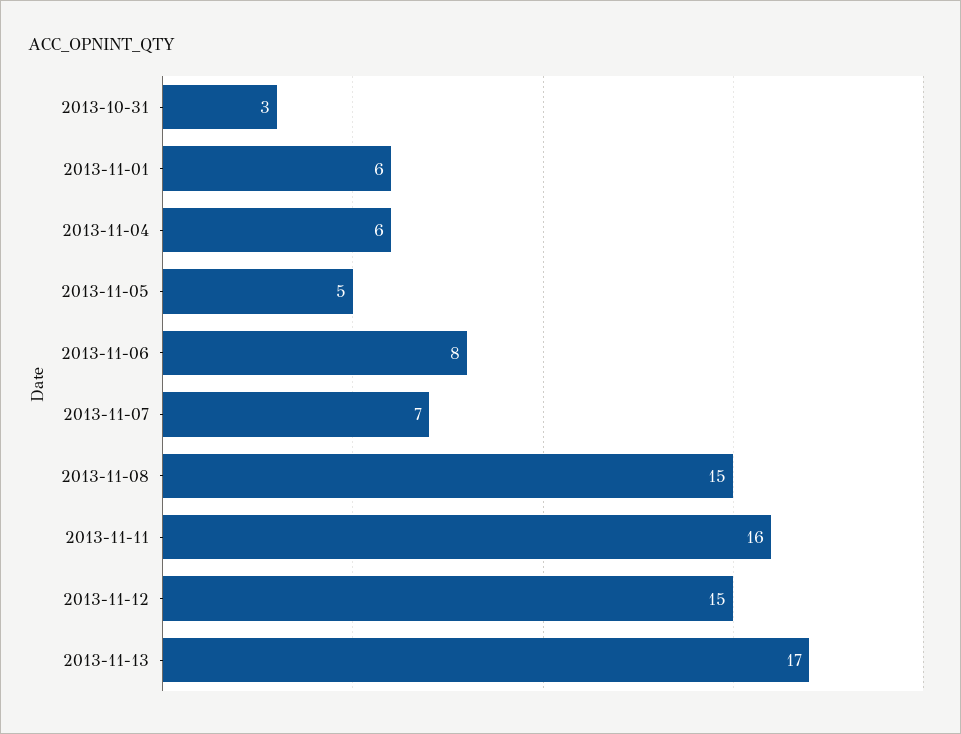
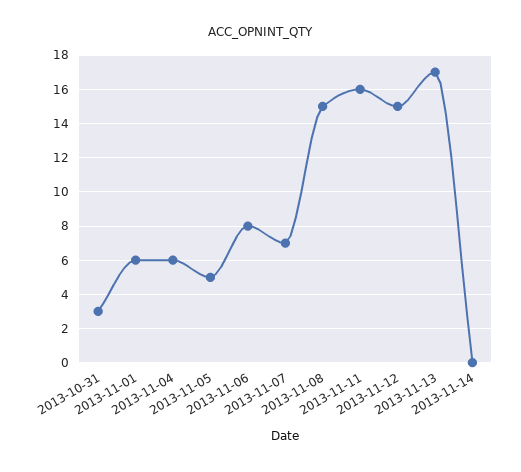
2013-11-14: none -> 0

